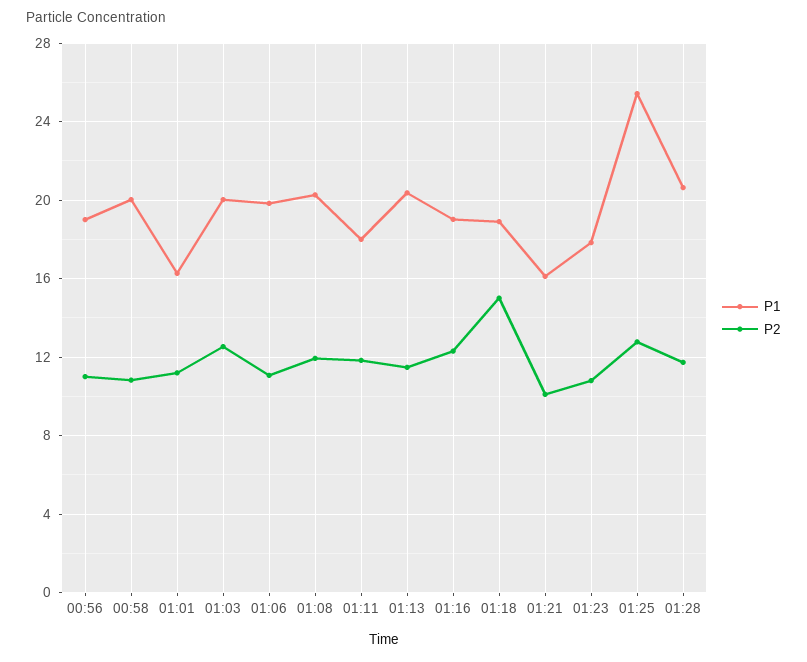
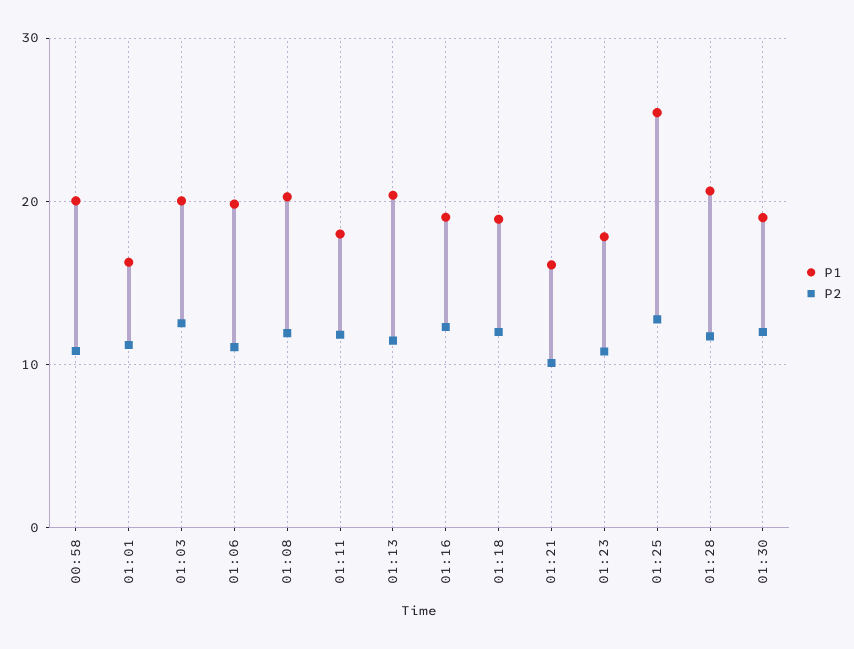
P1, 00:56: 19 -> none
P2, 00:56: 11 -> none
P2, 01:18: 15 -> 12
P1, 01:30: none -> 19
P2, 01:30: none -> 12

